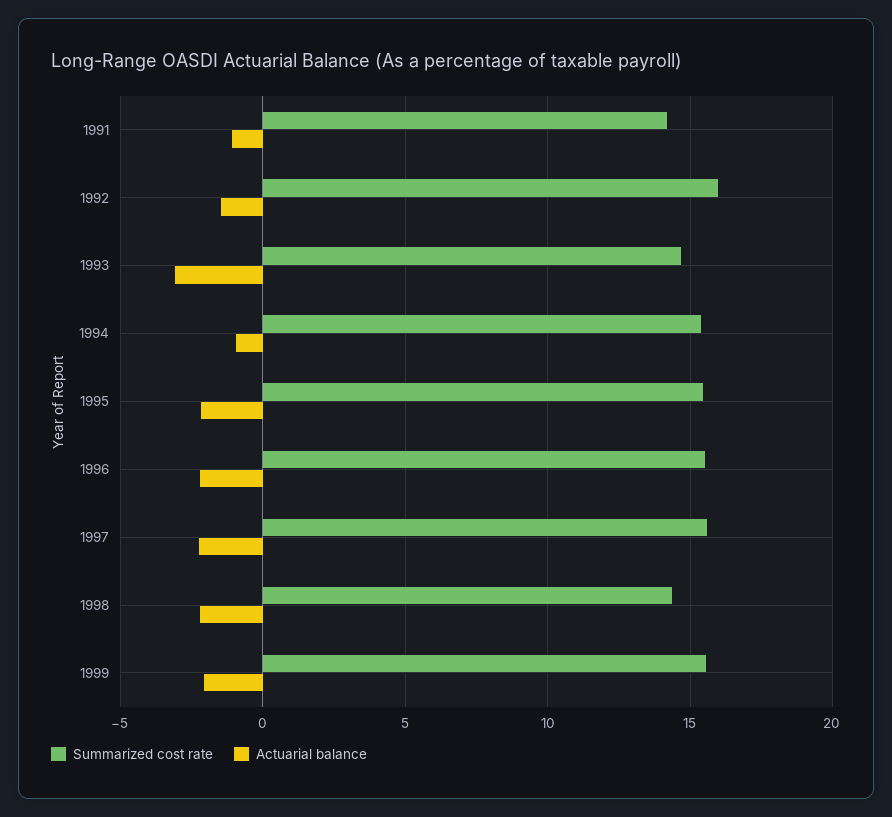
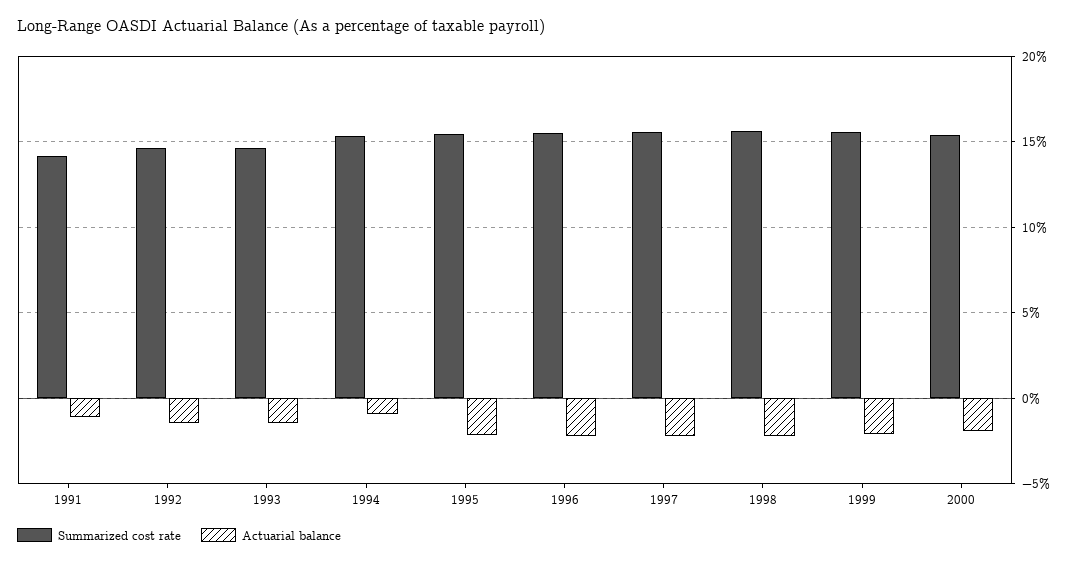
Summarized cost rate, 1992: 16 -> 14.5
Actuarial balance, 1993: -3 -> -1.5
Summarized cost rate, 1998: 14.5 -> 15.5
Summarized cost rate, 2000: none -> 15.5
Actuarial balance, 2000: none -> -2

